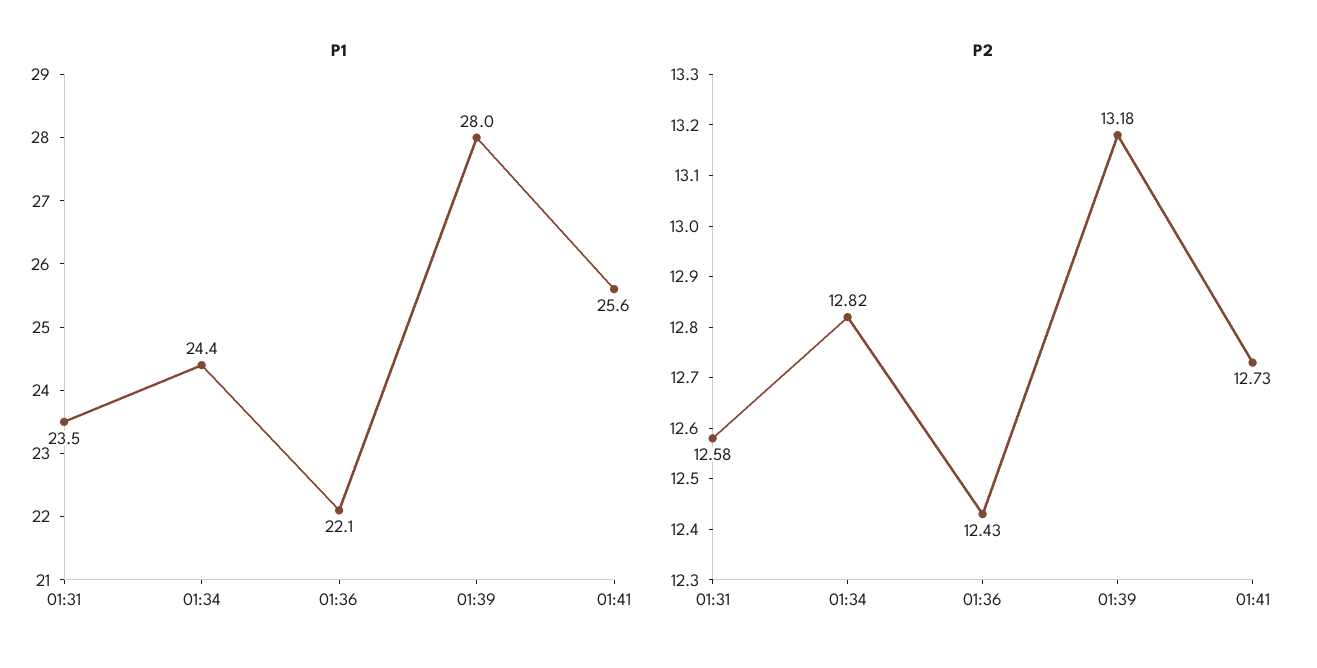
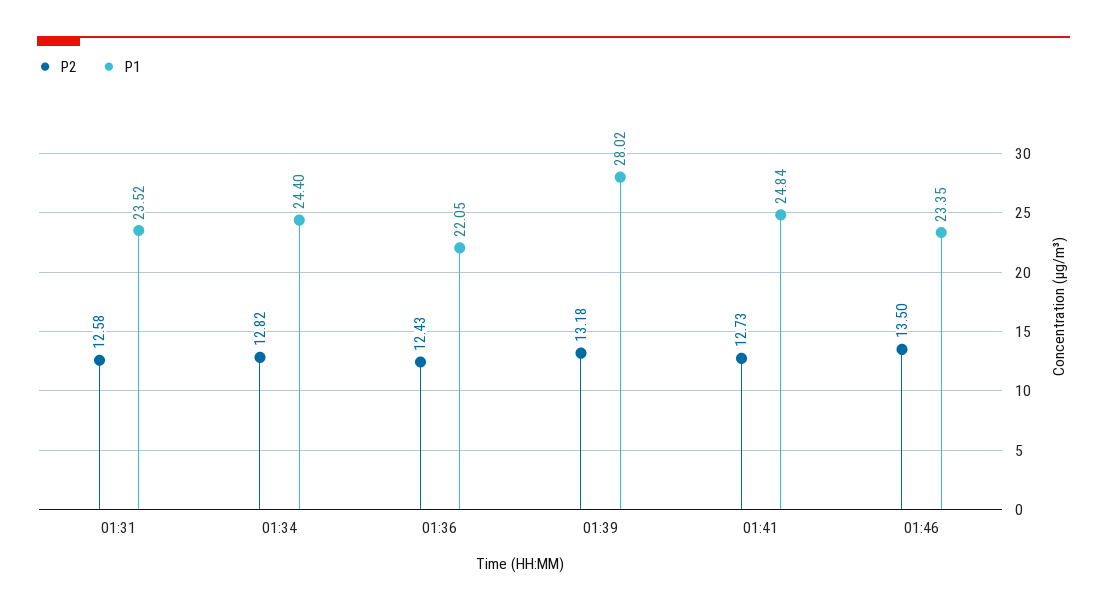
P1, 01:41: 25.6 -> 24.84
P2, 01:46: none -> 13.5
P1, 01:46: none -> 23.35

